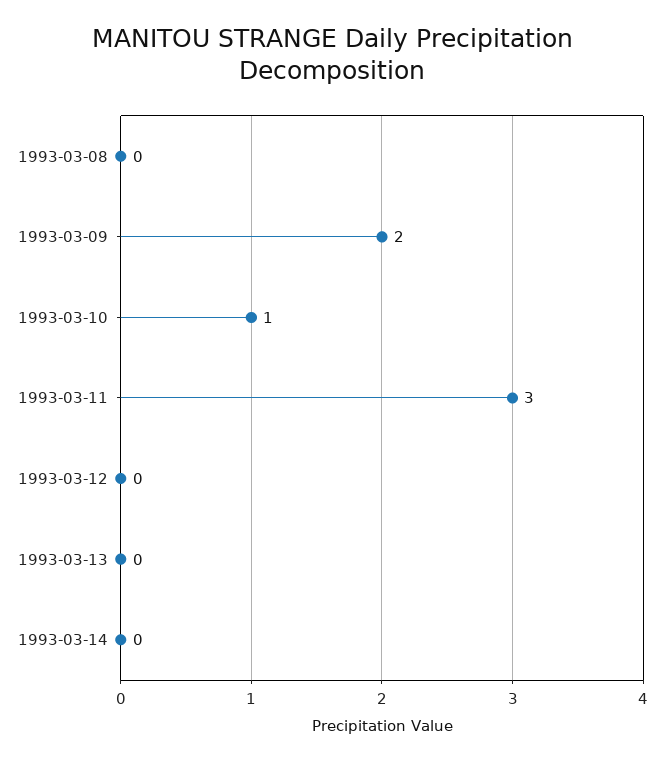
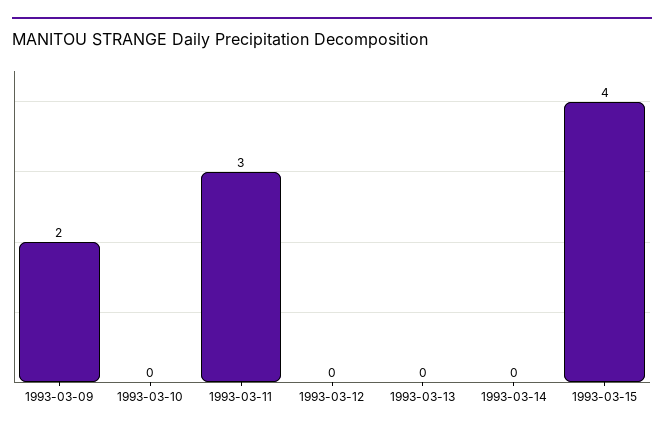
1993-03-08: 0 -> none
1993-03-10: 1 -> 0
1993-03-15: none -> 4

